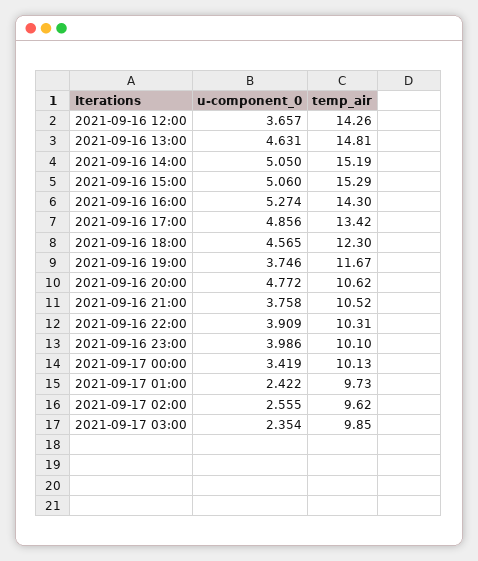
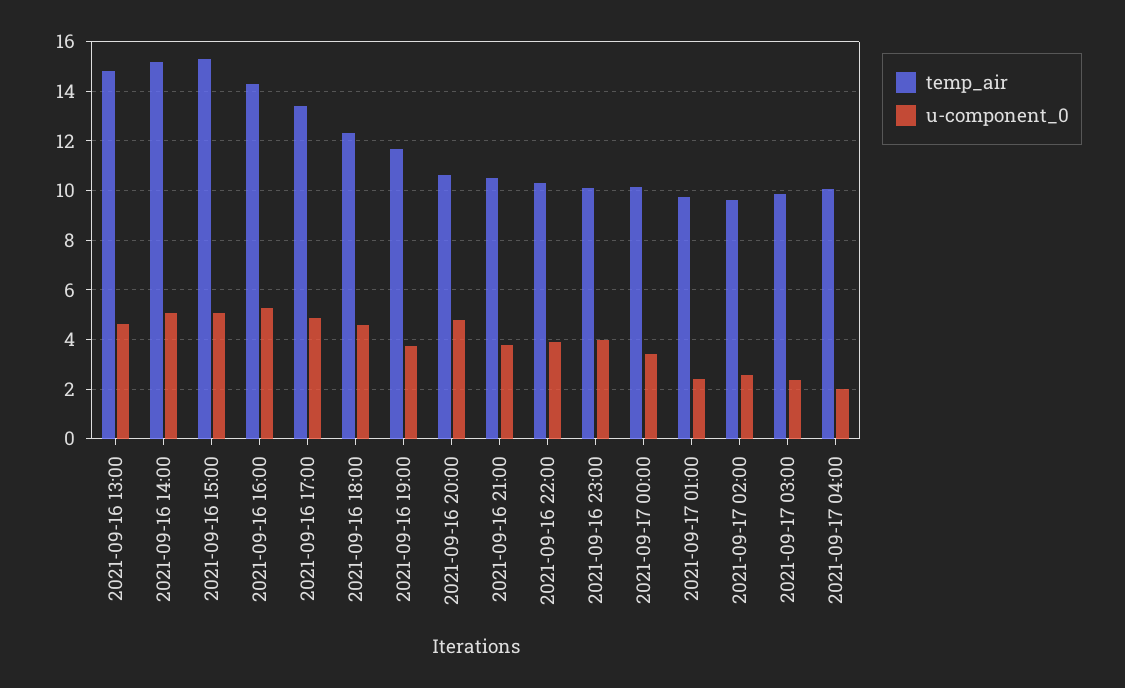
u-component_0, 2021-09-16 12:00: 3.657 -> none
temp_air, 2021-09-16 12:00: 14.26 -> none
temp_air, 2021-09-17 04:00: none -> 10
u-component_0, 2021-09-17 04:00: none -> 2

